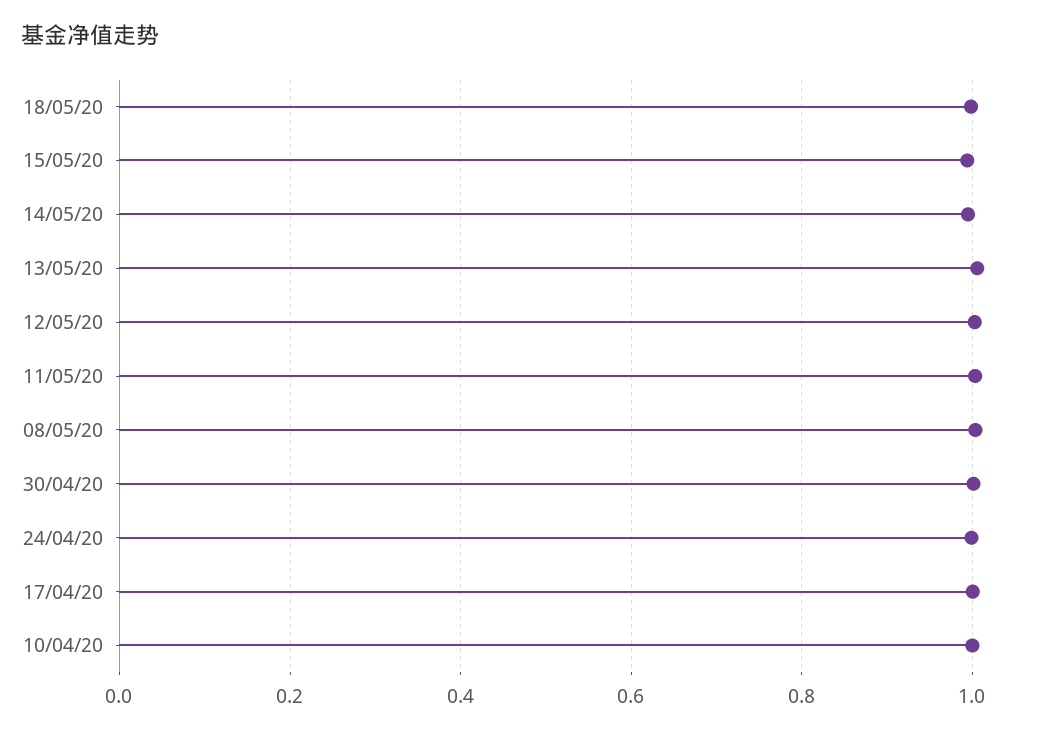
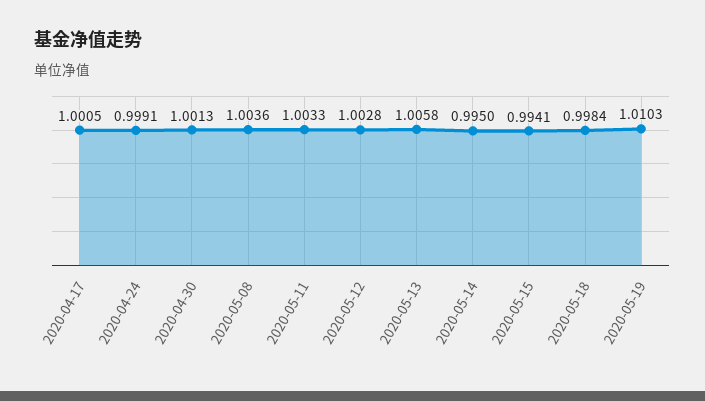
10/04/20: 1 -> none
2020-05-19: none -> 1.0103

